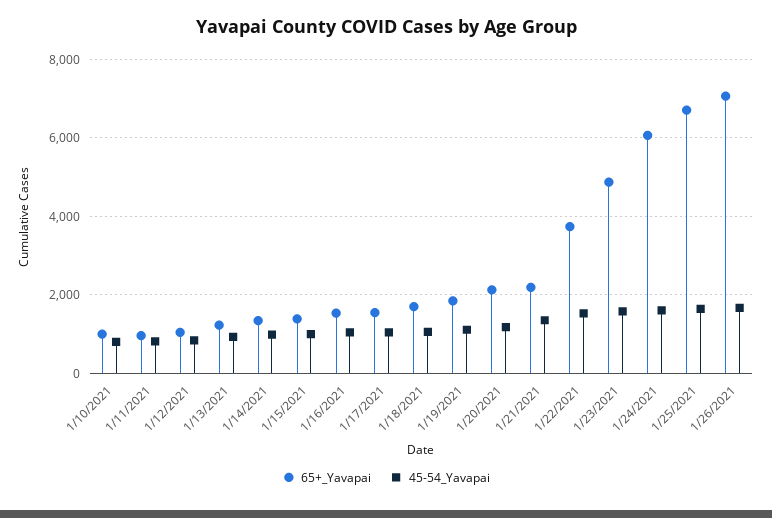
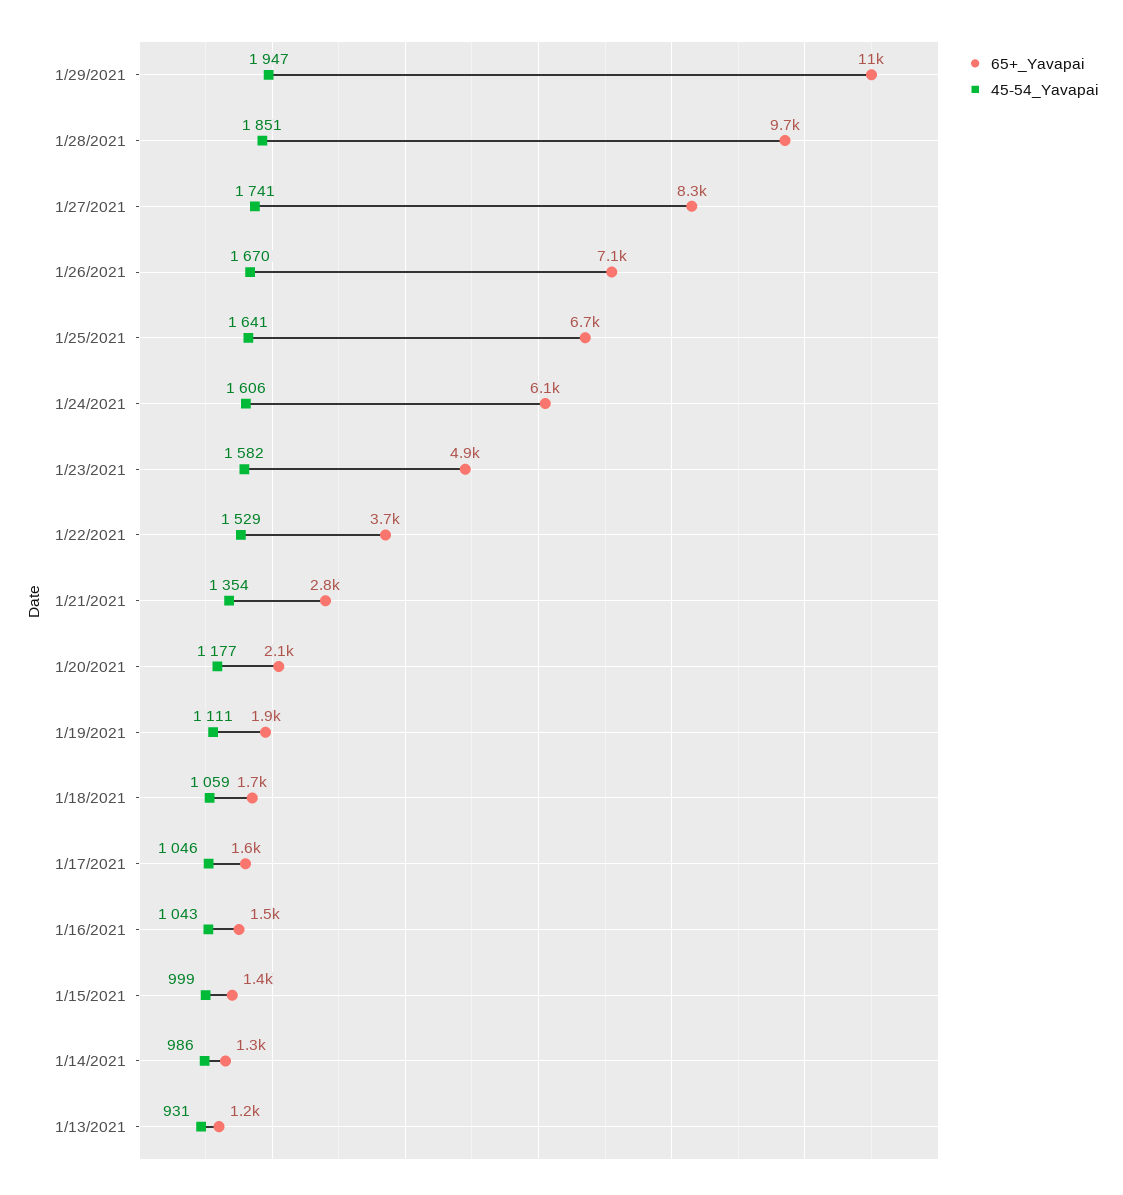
65+_Yavapai, 1/10/2021: 1000 -> none
45-54_Yavapai, 1/10/2021: 800 -> none
65+_Yavapai, 1/11/2021: 1000 -> none
45-54_Yavapai, 1/11/2021: 800 -> none
65+_Yavapai, 1/12/2021: 1000 -> none
45-54_Yavapai, 1/12/2021: 800 -> none
65+_Yavapai, 1/21/2021: 2200 -> 2800
65+_Yavapai, 1/29/2021: none -> 11000
45-54_Yavapai, 1/29/2021: none -> 1947
65+_Yavapai, 1/28/2021: none -> 9700
45-54_Yavapai, 1/28/2021: none -> 1851
65+_Yavapai, 1/27/2021: none -> 8300
45-54_Yavapai, 1/27/2021: none -> 1741

